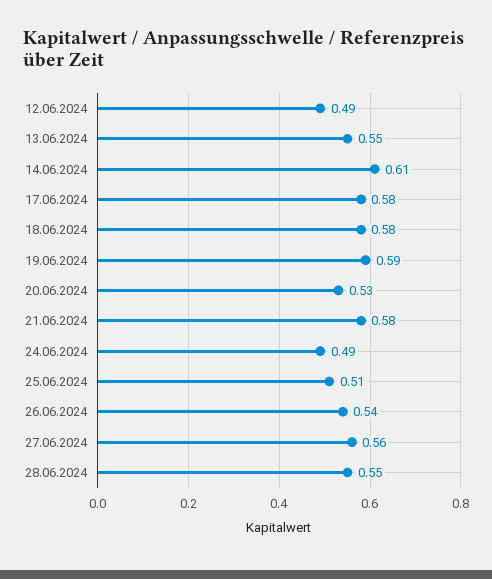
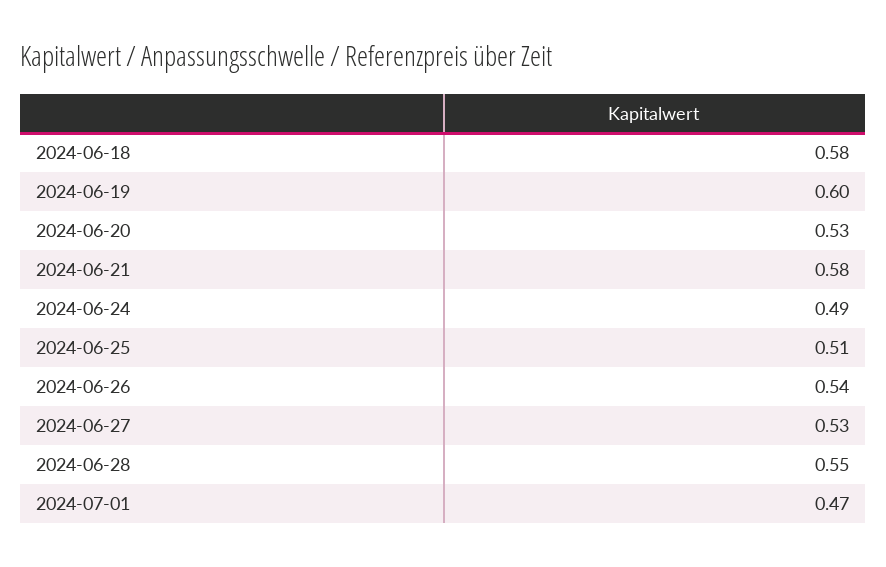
12.06.2024: 0.49 -> none
13.06.2024: 0.55 -> none
14.06.2024: 0.61 -> none
17.06.2024: 0.58 -> none
19.06.2024: 0.59 -> 0.6
27.06.2024: 0.56 -> 0.53
2024-07-01: none -> 0.47

